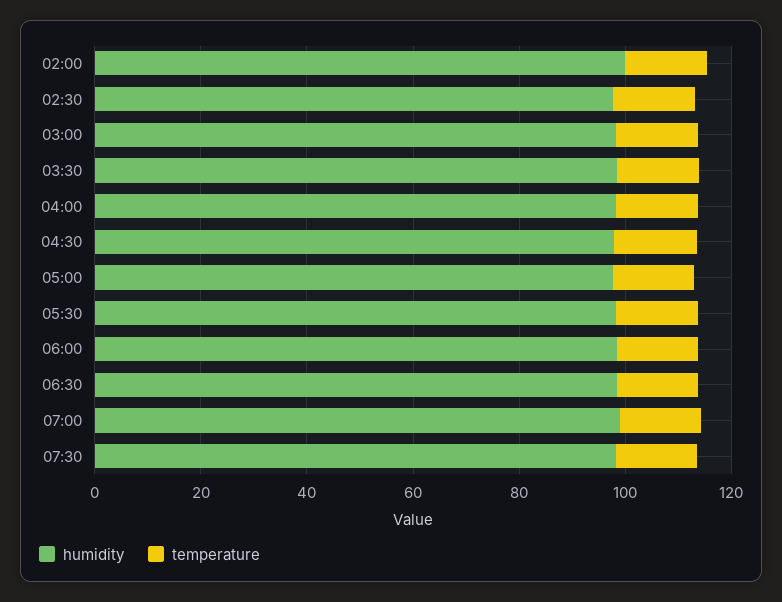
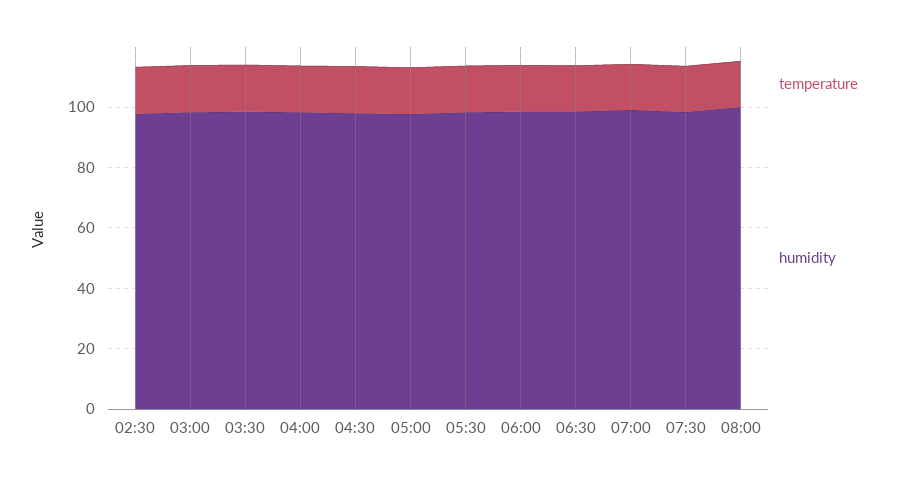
humidity, 02:00: 100 -> none
temperature, 02:00: 15 -> none
temperature, 08:00: none -> 15
humidity, 08:00: none -> 100

